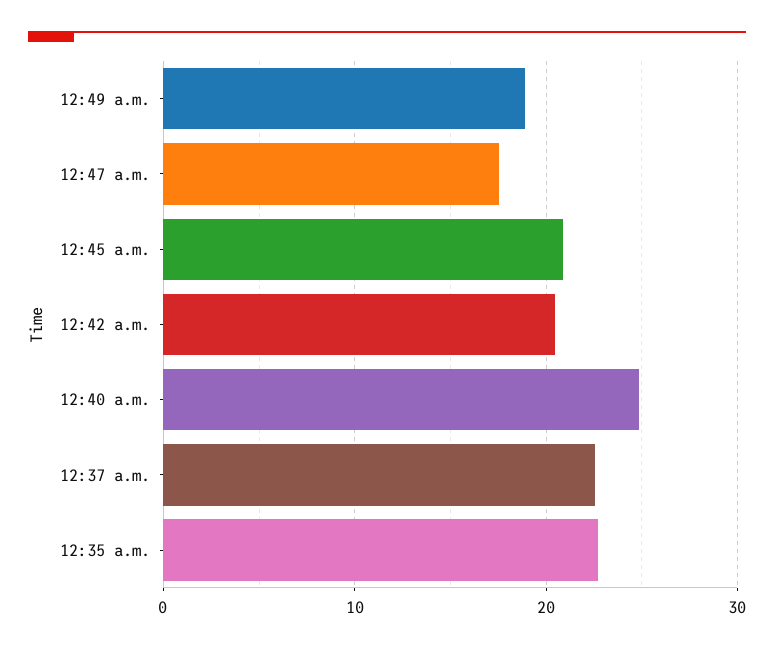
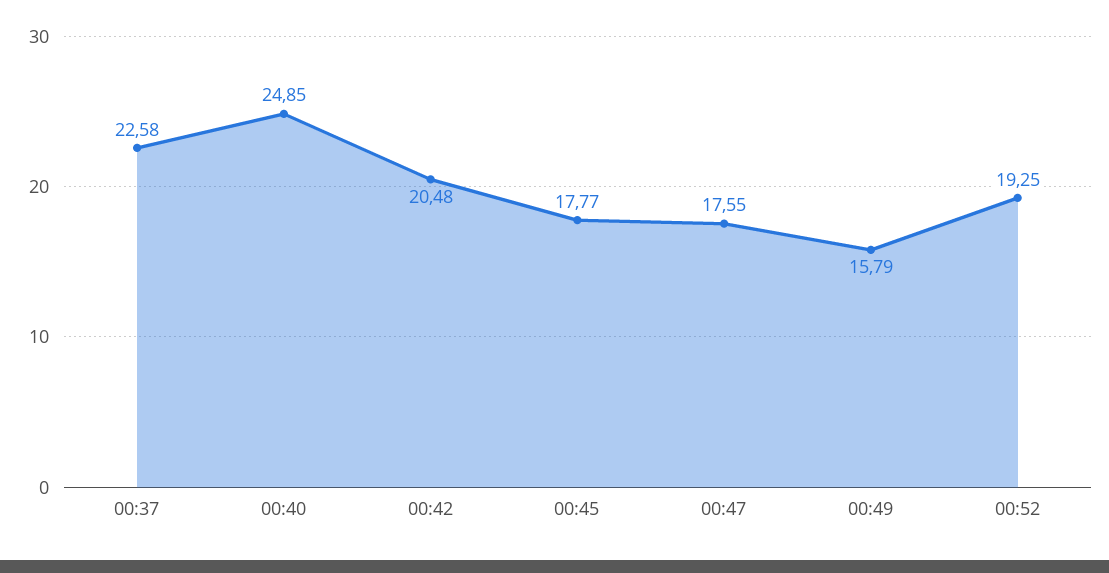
12:49 a.m.: 19 -> 15.79
12:45 a.m.: 21 -> 17.77
12:35 a.m.: 23 -> none
00:52: none -> 19.25

